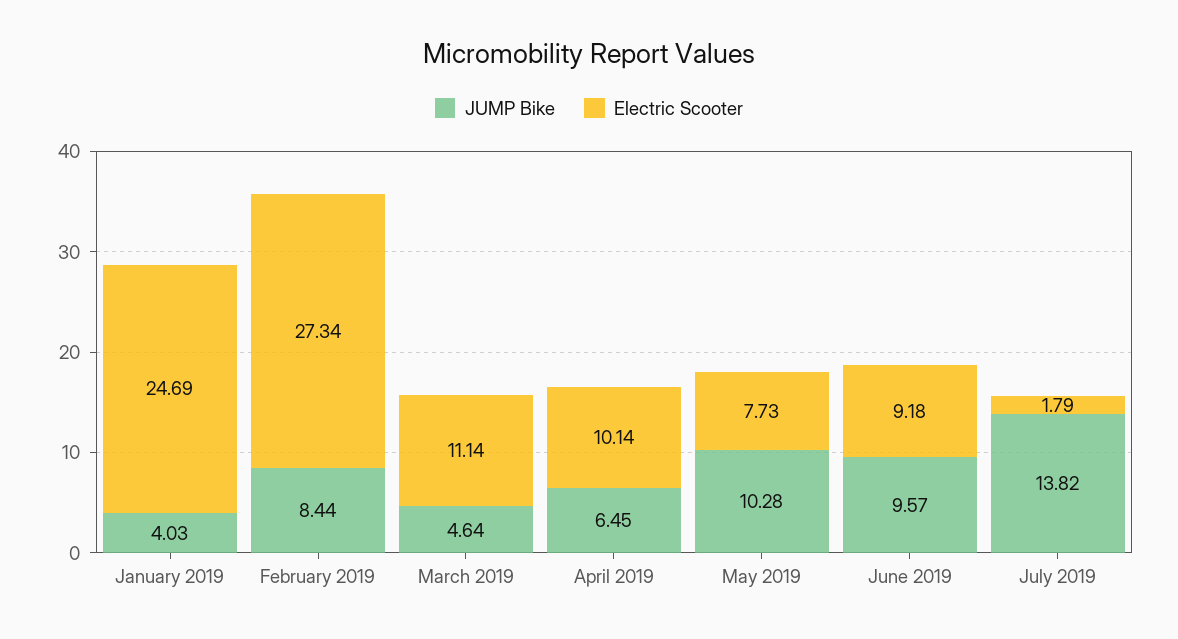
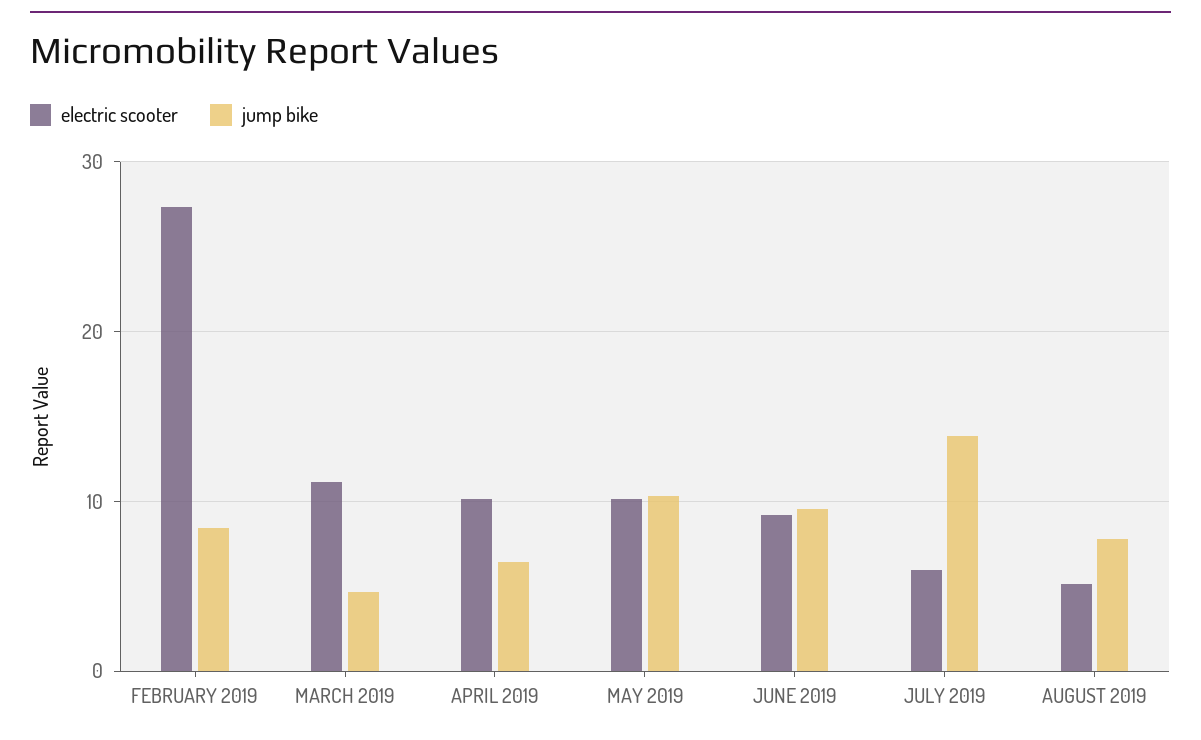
JUMP Bike, January 2019: 4.03 -> none
Electric Scooter, January 2019: 24.69 -> none
Electric Scooter, May 2019: 7.73 -> 10
Electric Scooter, July 2019: 1.79 -> 6
Electric Scooter, AUGUST 2019: none -> 5
JUMP Bike, AUGUST 2019: none -> 8

